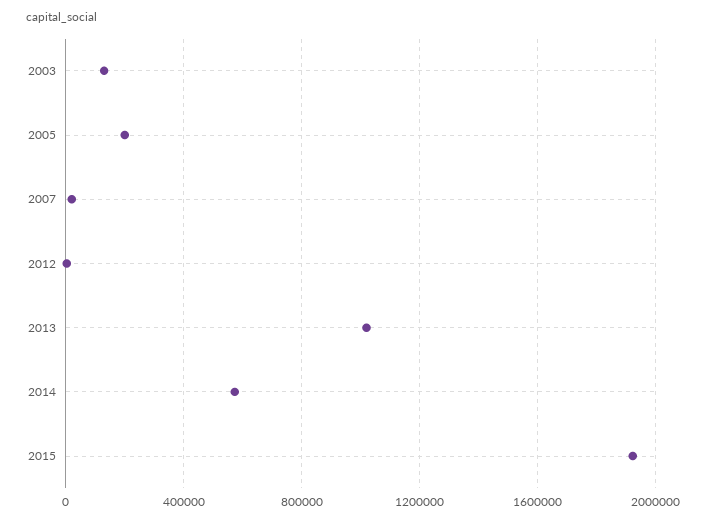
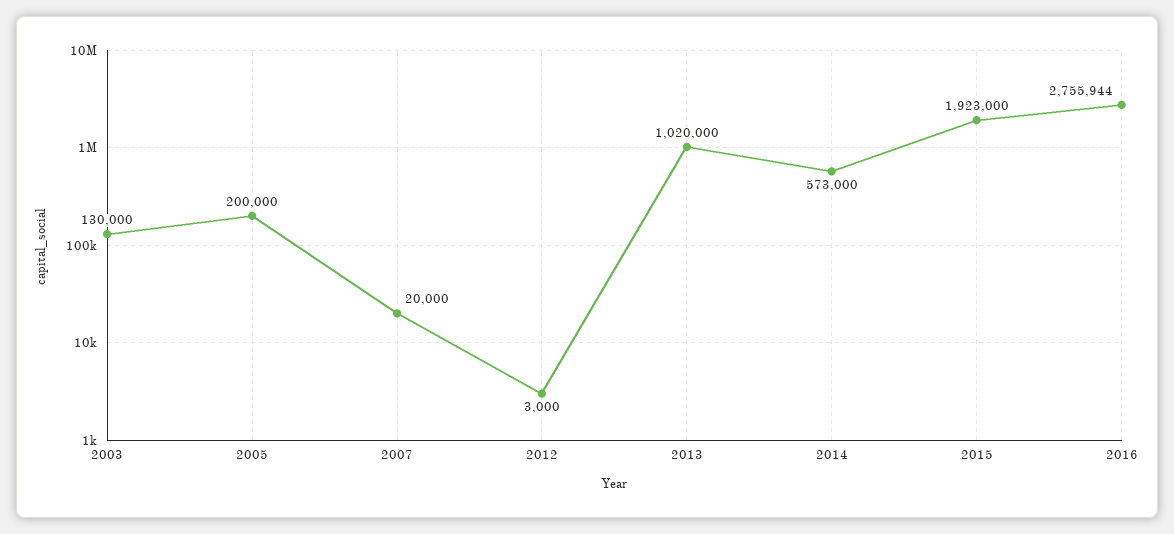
2016: none -> 2755944

